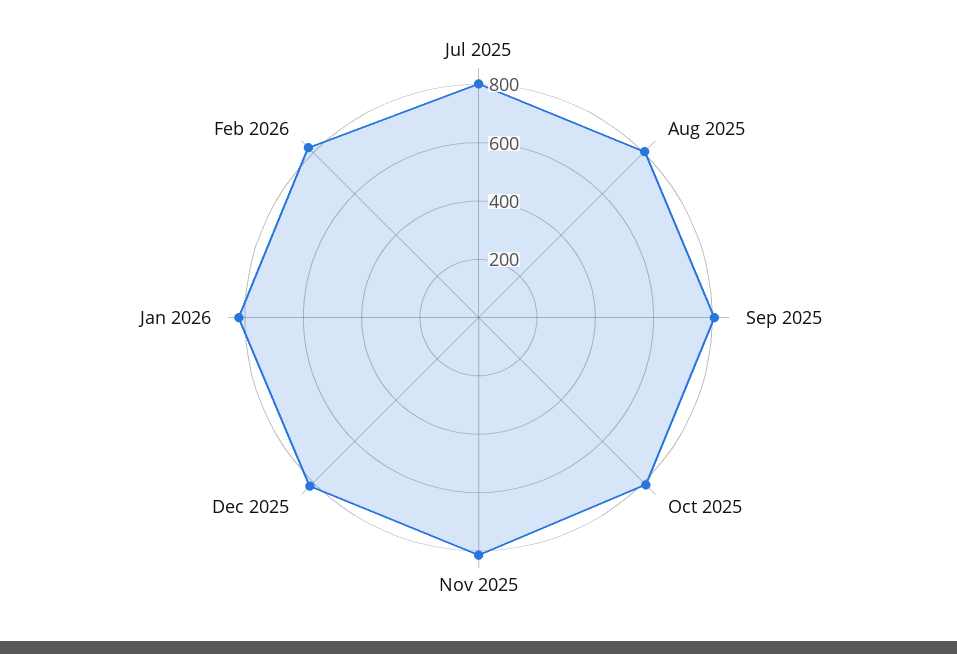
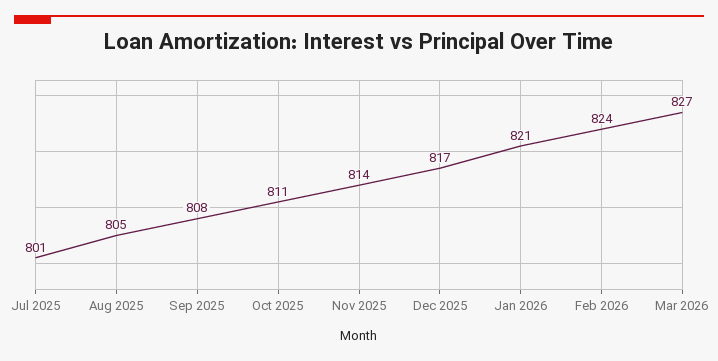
Mar 2026: none -> 827

